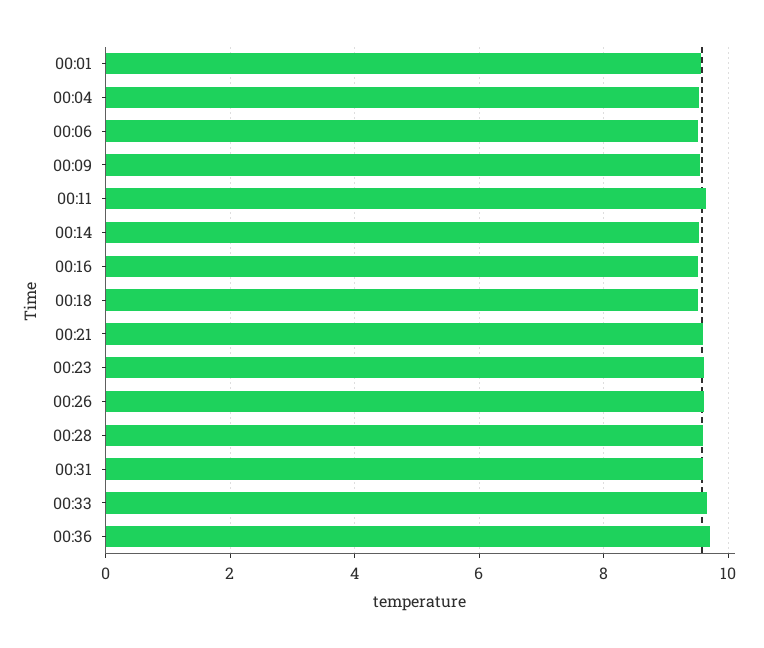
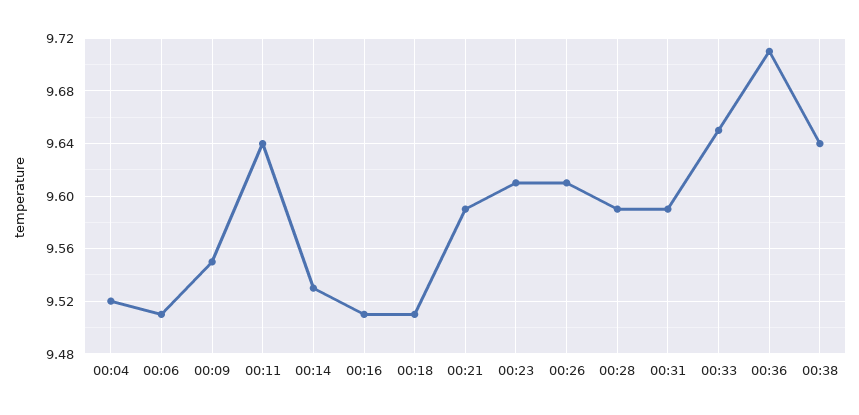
00:01: 9.6 -> none
00:38: none -> 9.64

